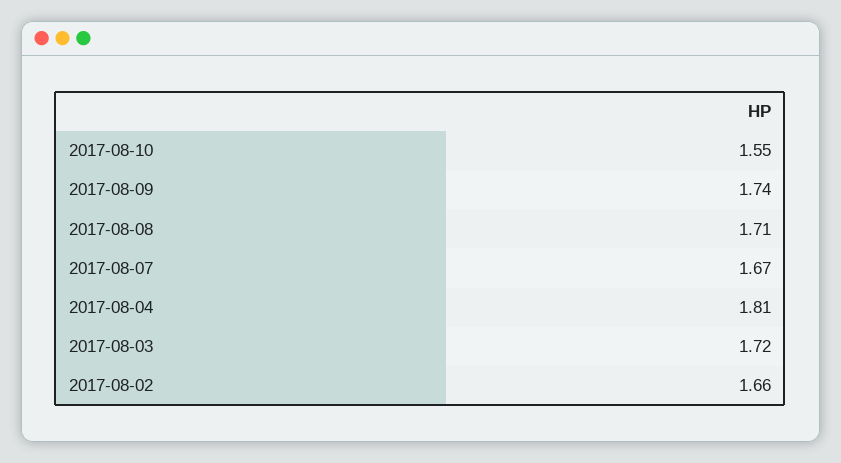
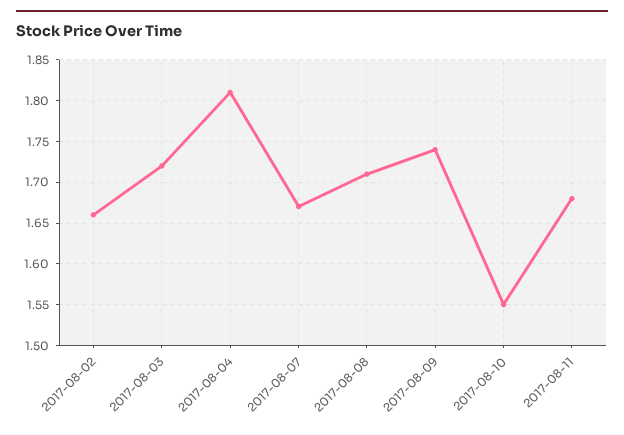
2017-08-11: none -> 1.68

